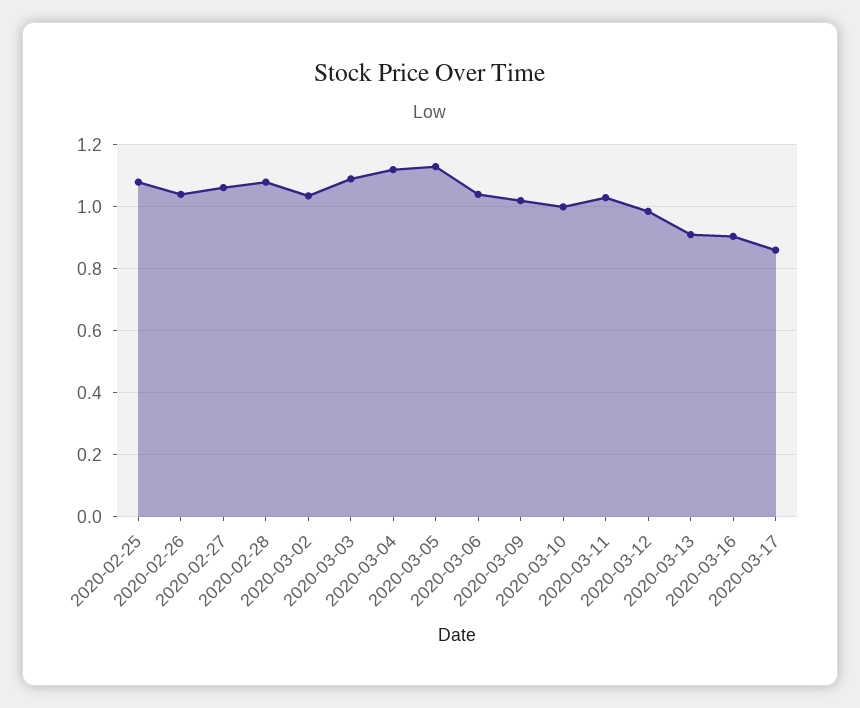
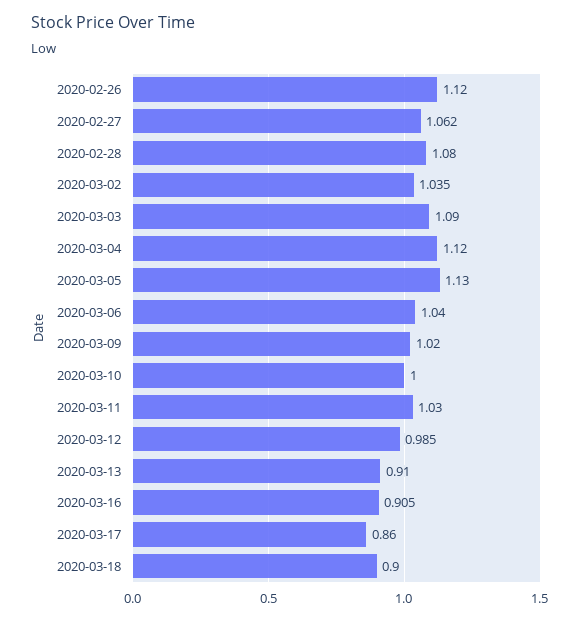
2020-02-25: 1.08 -> none
2020-02-26: 1.04 -> 1.12
2020-03-18: none -> 0.9

